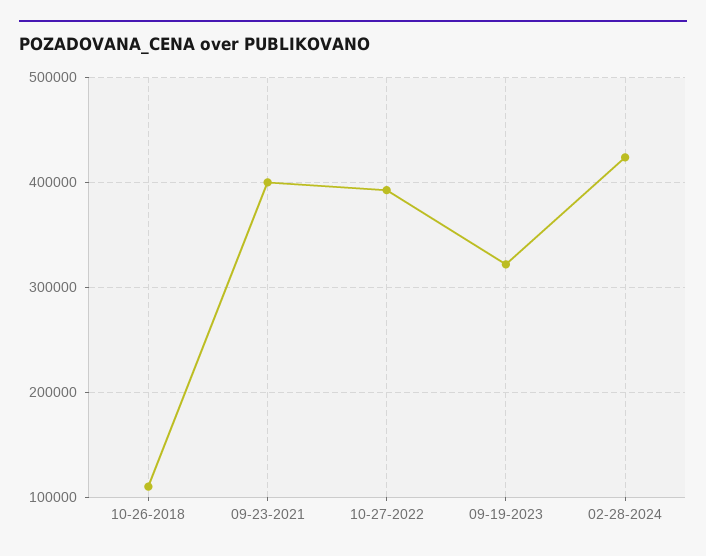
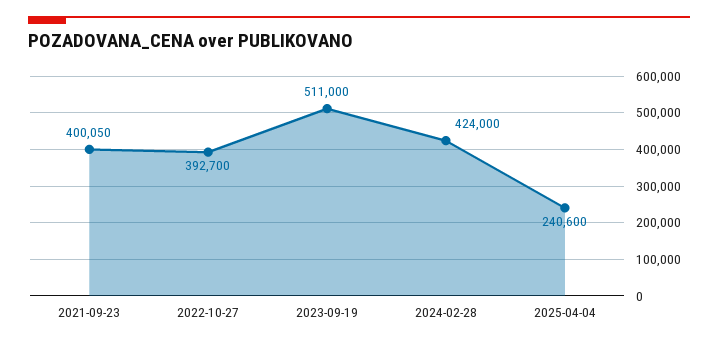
10-26-2018: 110000 -> none
09-19-2023: 320000 -> 511000
2025-04-04: none -> 240600

